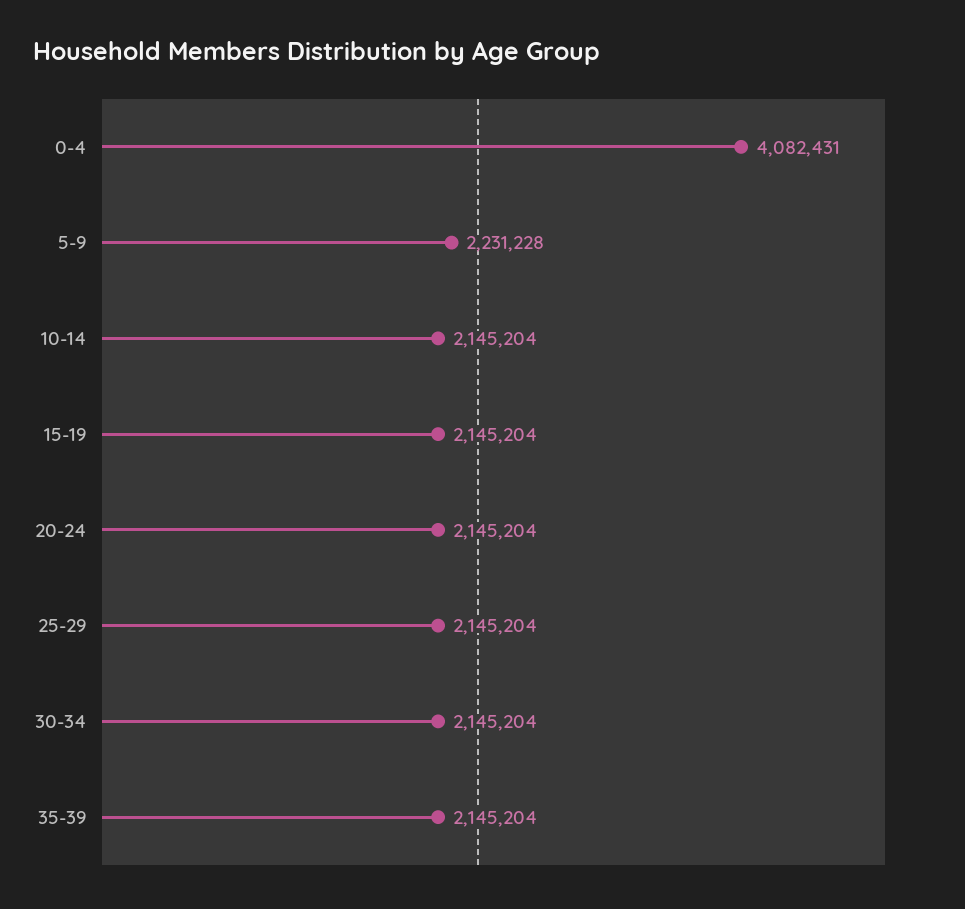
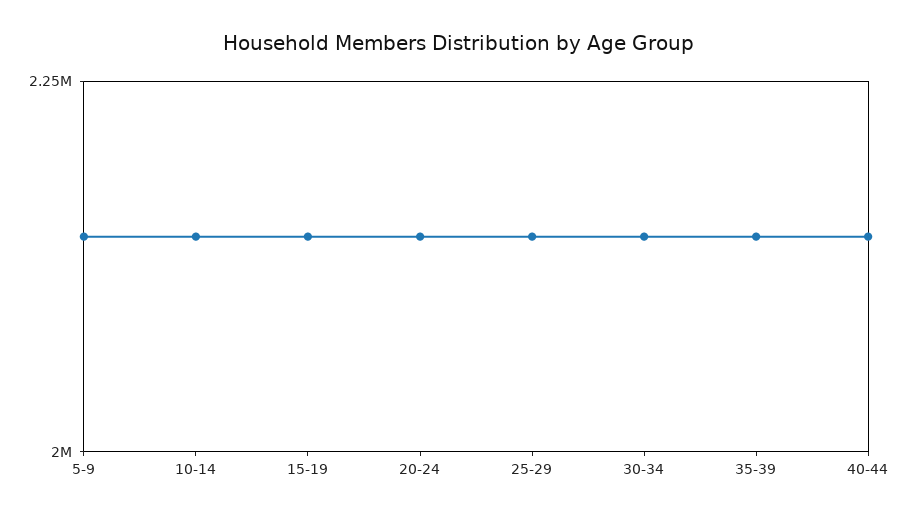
0-4: 4082431 -> none
5-9: 2231228 -> 2150000
40-44: none -> 2150000

